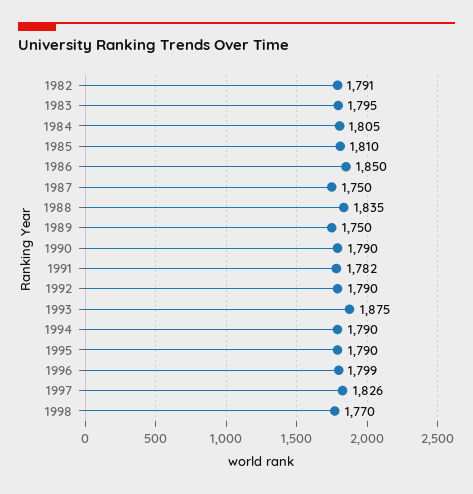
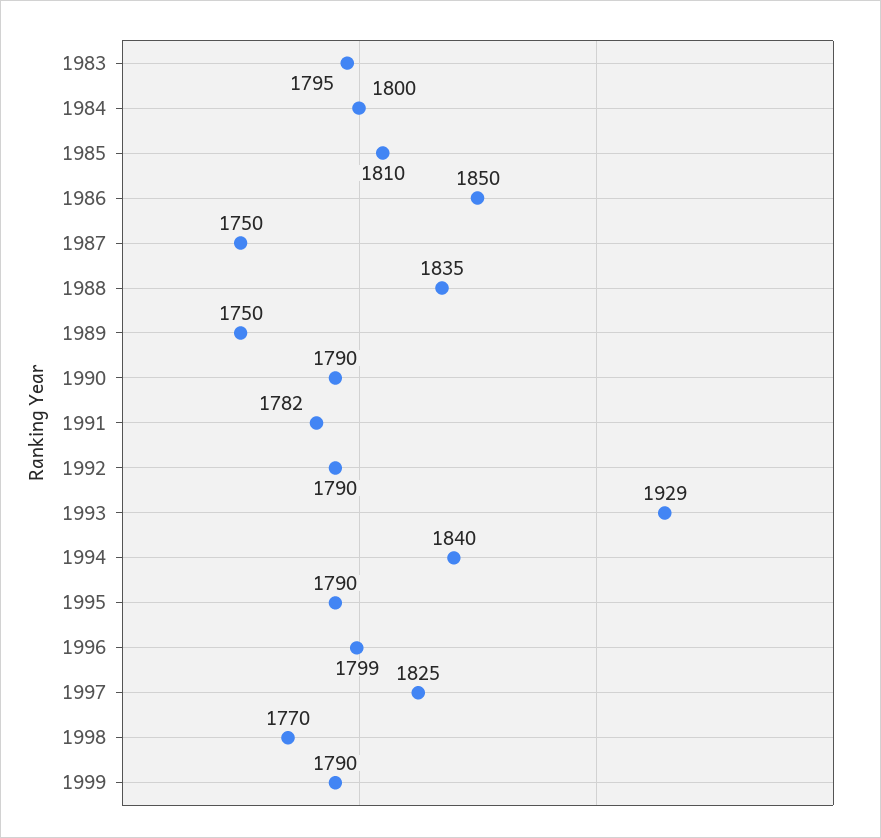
1982: 1791 -> none
1984: 1805 -> 1800
1993: 1875 -> 1929
1994: 1790 -> 1840
1997: 1826 -> 1825
1999: none -> 1790

